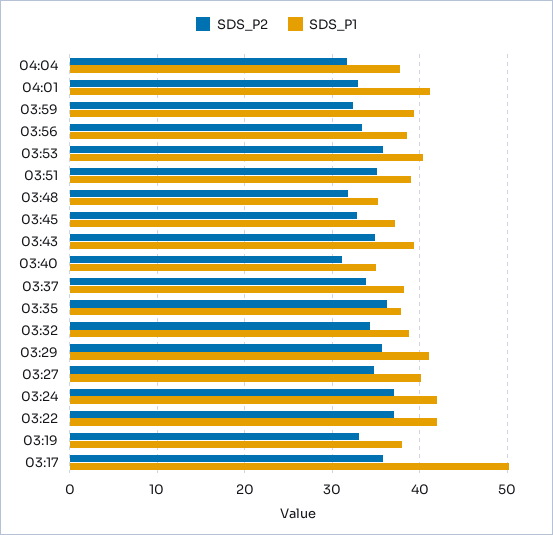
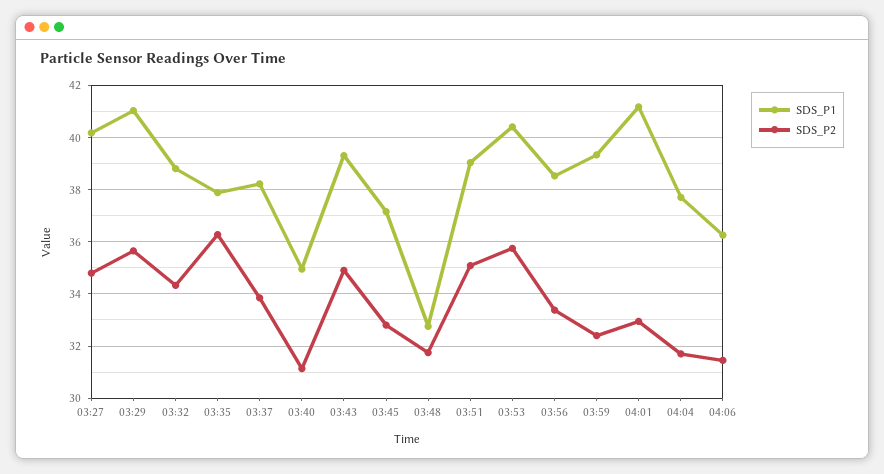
SDS_P1, 03:48: 35 -> 32.75
SDS_P2, 03:24: 37 -> none
SDS_P1, 03:24: 42 -> none
SDS_P2, 03:22: 37 -> none
SDS_P1, 03:22: 42 -> none
SDS_P2, 03:19: 33 -> none
SDS_P1, 03:19: 38 -> none
SDS_P2, 03:17: 36 -> none
SDS_P1, 03:17: 50 -> none
SDS_P1, 04:06: none -> 36.25
SDS_P2, 04:06: none -> 31.5

